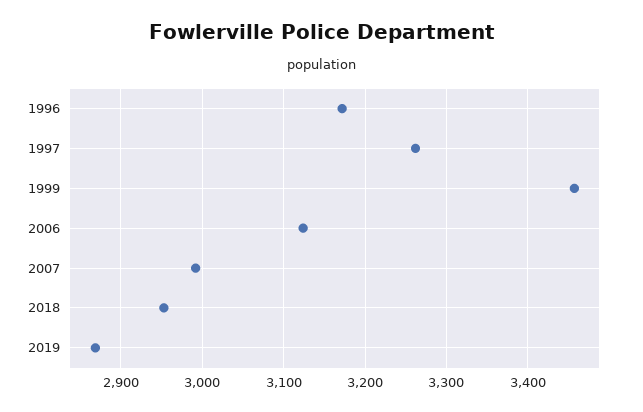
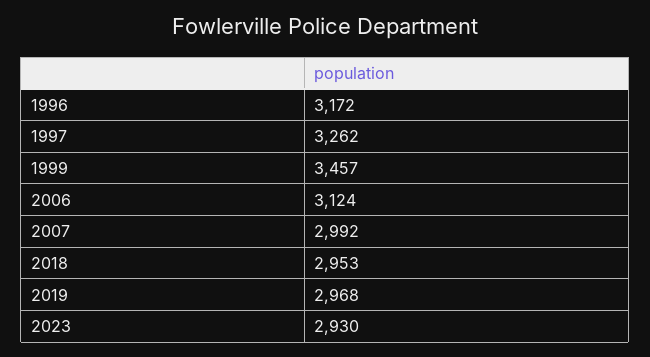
2019: 2870 -> 2968
2023: none -> 2930

